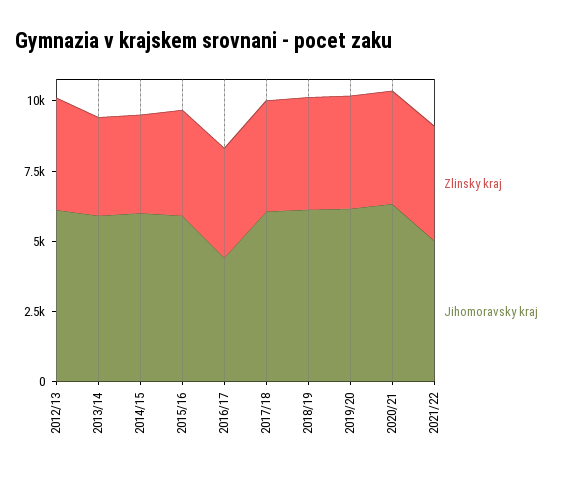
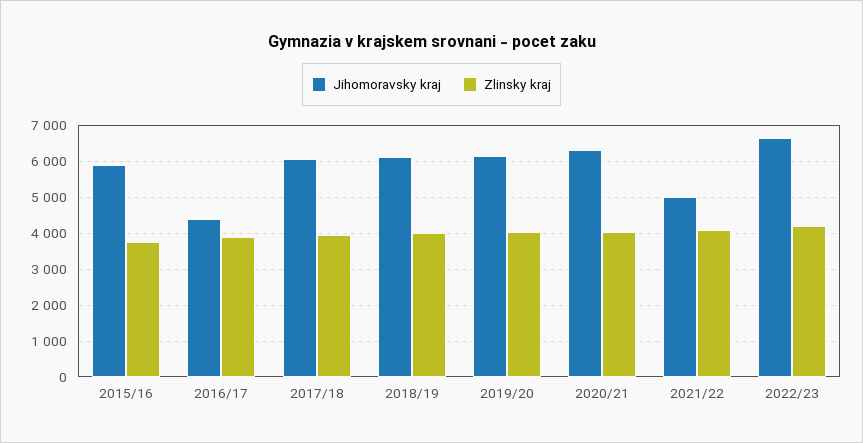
Zlinsky kraj, 2012/13: 4000 -> none
Jihomoravsky kraj, 2012/13: 6000 -> none
Zlinsky kraj, 2013/14: 3500 -> none
Jihomoravsky kraj, 2013/14: 6000 -> none
Zlinsky kraj, 2014/15: 3500 -> none
Jihomoravsky kraj, 2014/15: 6000 -> none
Jihomoravsky kraj, 2022/23: none -> 6600
Zlinsky kraj, 2022/23: none -> 4200

